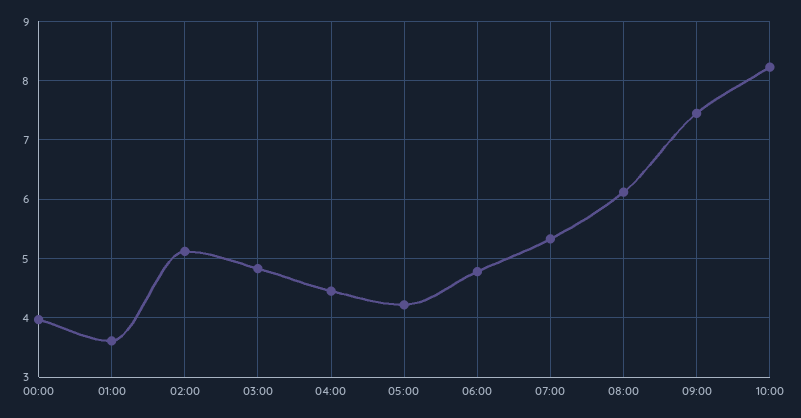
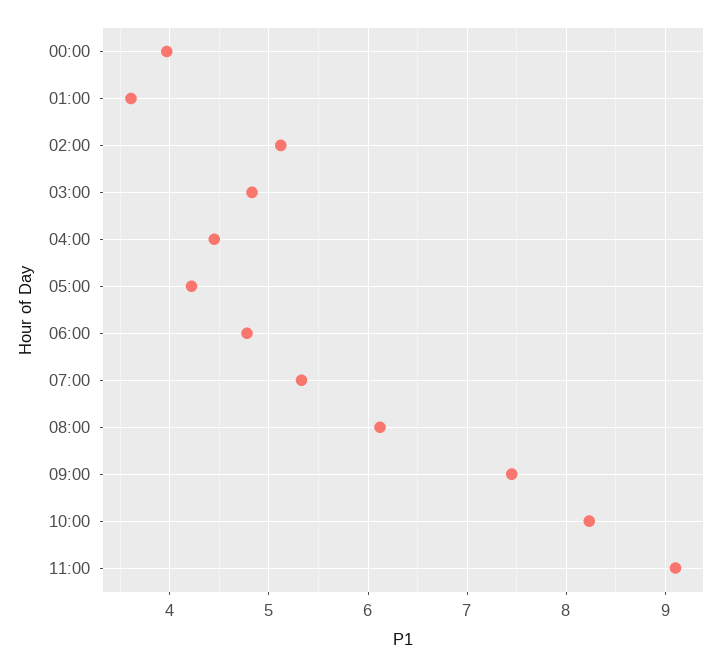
11:00: none -> 9.1

